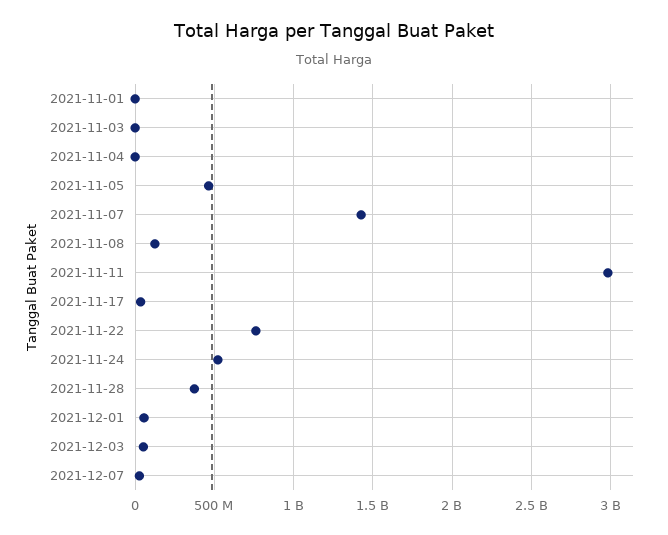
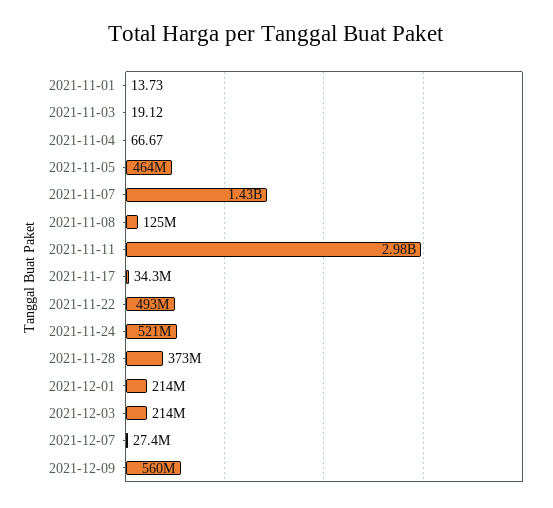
2021-11-22: 750000000 -> 493000000
2021-12-01: 50000000 -> 214000000
2021-12-03: 50000000 -> 214000000
2021-12-09: none -> 560000000

